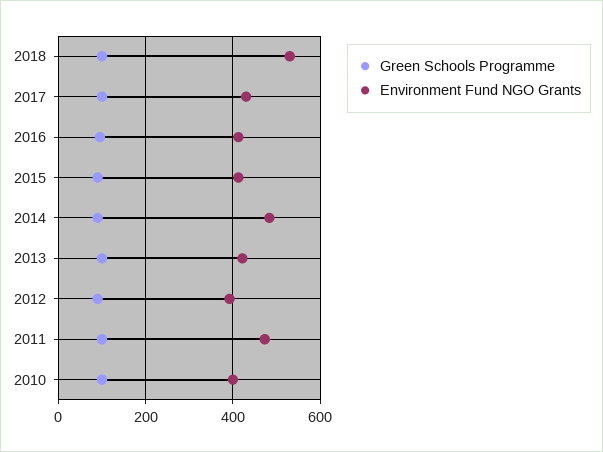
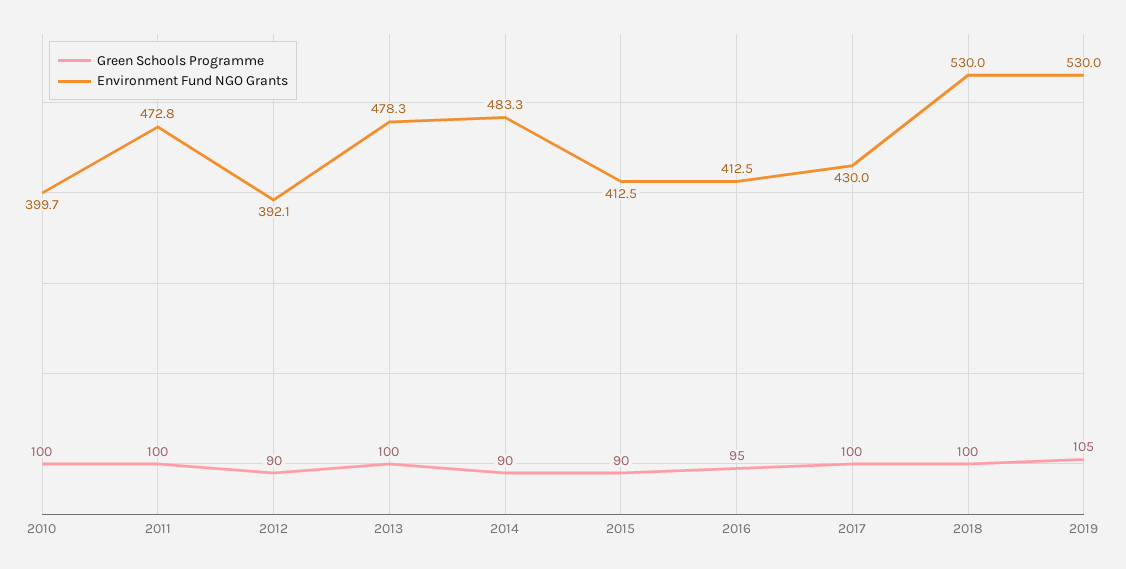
Environment Fund NGO Grants, 2013: 420 -> 478.3
Green Schools Programme, 2019: none -> 105
Environment Fund NGO Grants, 2019: none -> 530

